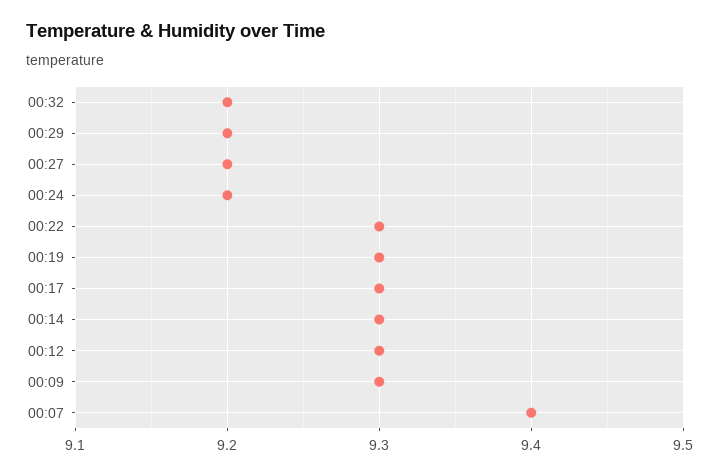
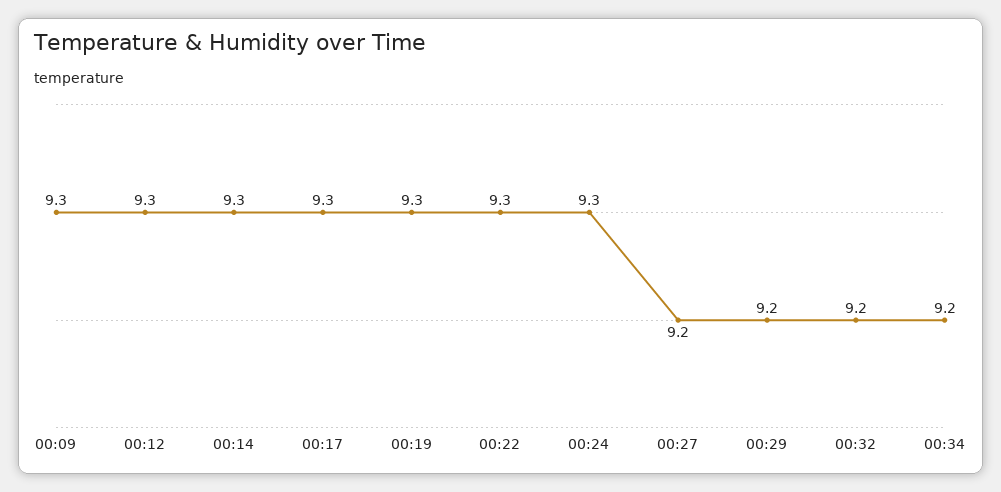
00:24: 9.2 -> 9.3
00:07: 9.4 -> none
00:34: none -> 9.2

